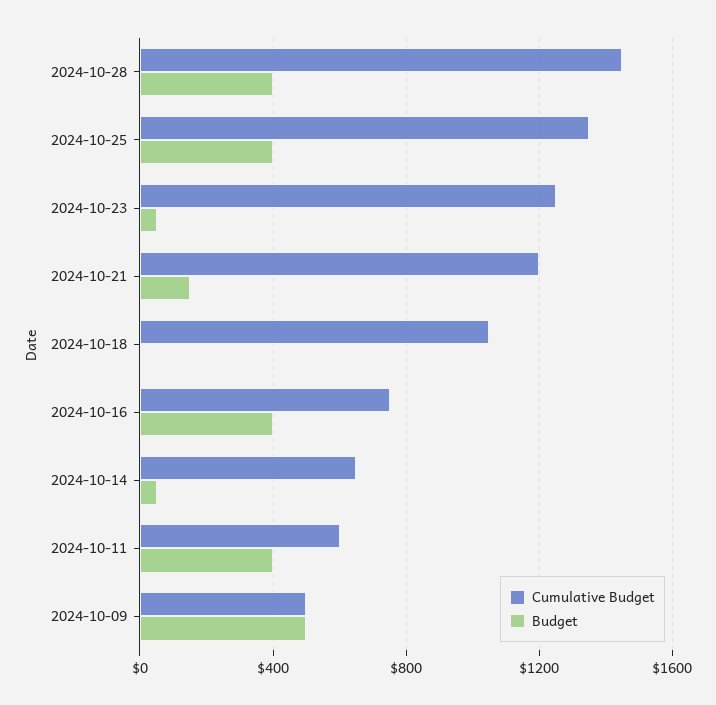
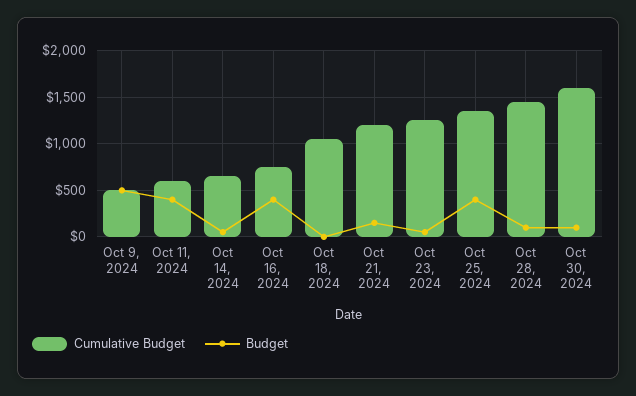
Budget, 2024-10-28: 400 -> 100
Cumulative Budget, Oct 30, 2024: none -> 1600
Budget, Oct 30, 2024: none -> 100

